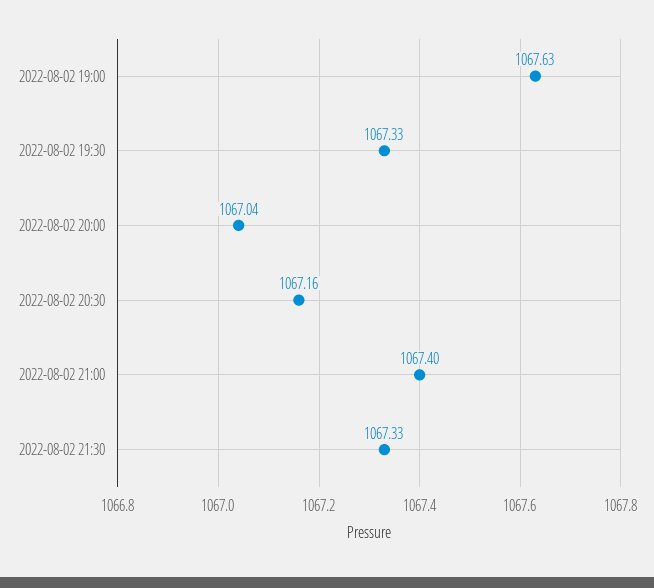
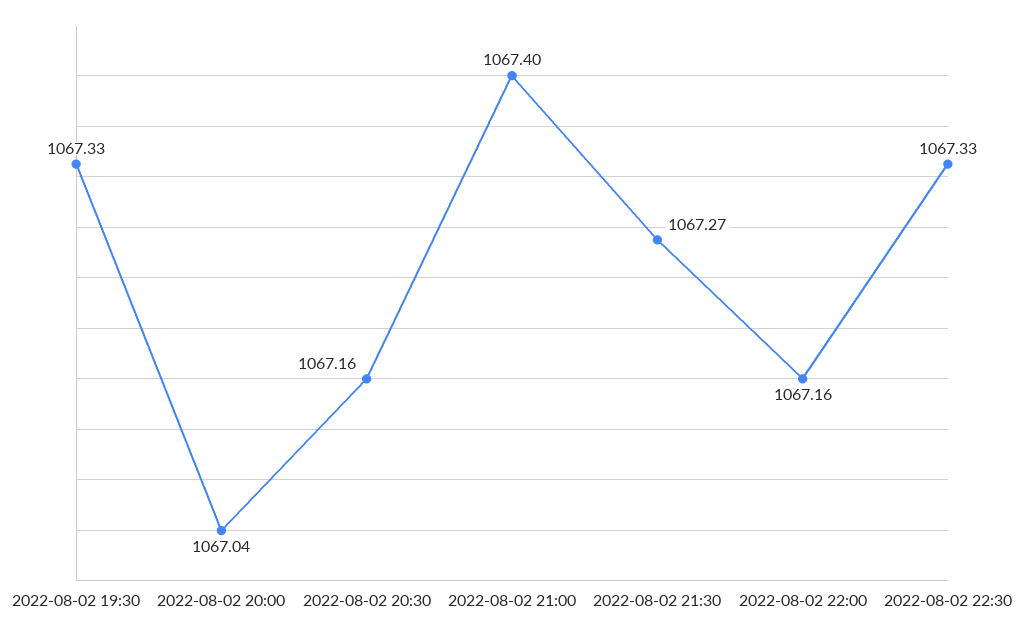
2022-08-02 19:00: 1067.63 -> none
2022-08-02 21:30: 1067.33 -> 1067.27
2022-08-02 22:00: none -> 1067.16
2022-08-02 22:30: none -> 1067.33

